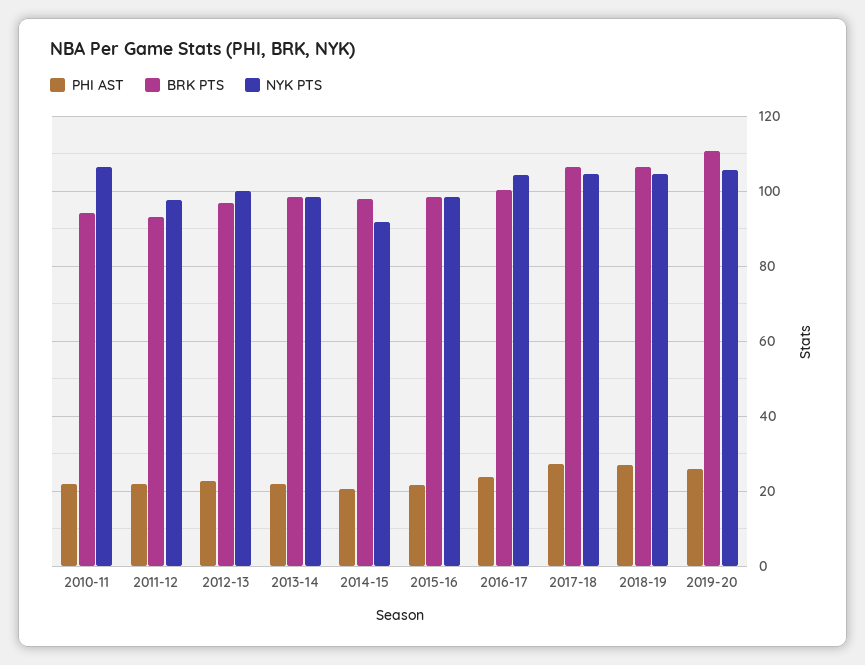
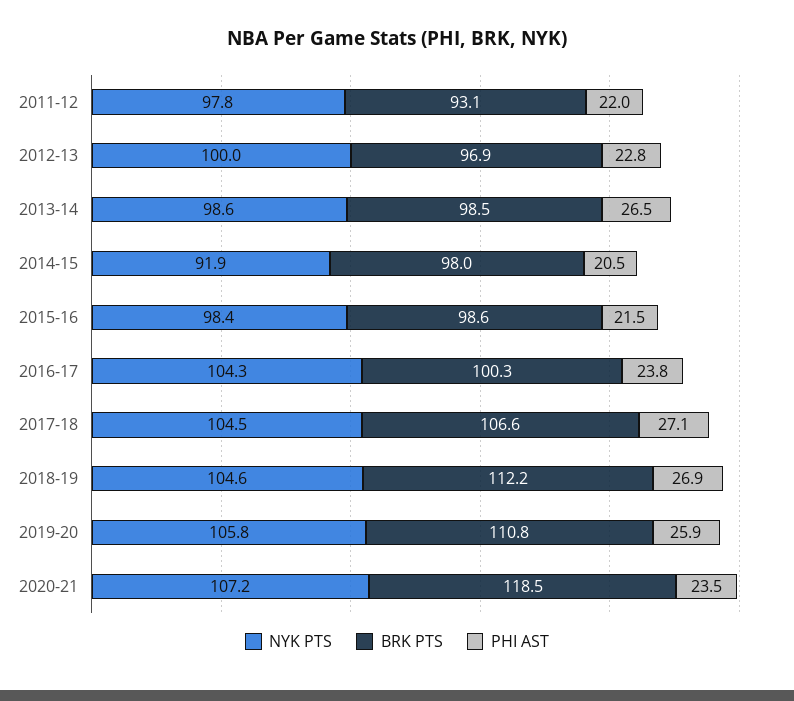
PHI AST, 2010-11: 22 -> none
BRK PTS, 2010-11: 94 -> none
NYK PTS, 2010-11: 106 -> none
PHI AST, 2013-14: 22 -> 26.5
BRK PTS, 2018-19: 106 -> 112.2
NYK PTS, 2020-21: none -> 107.2
BRK PTS, 2020-21: none -> 118.5
PHI AST, 2020-21: none -> 23.5

